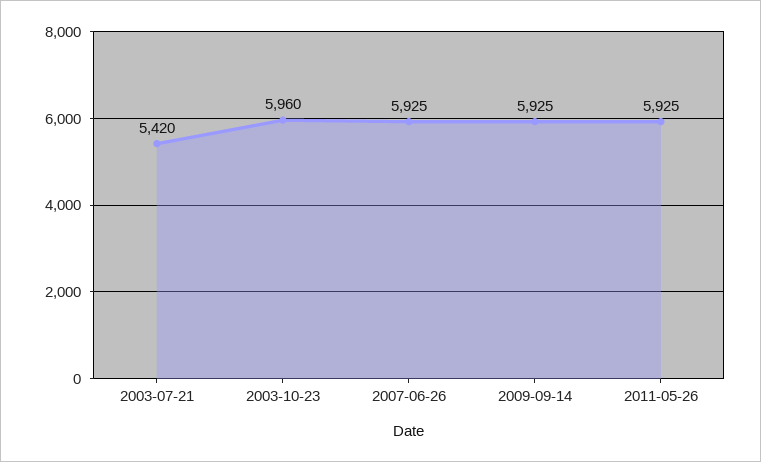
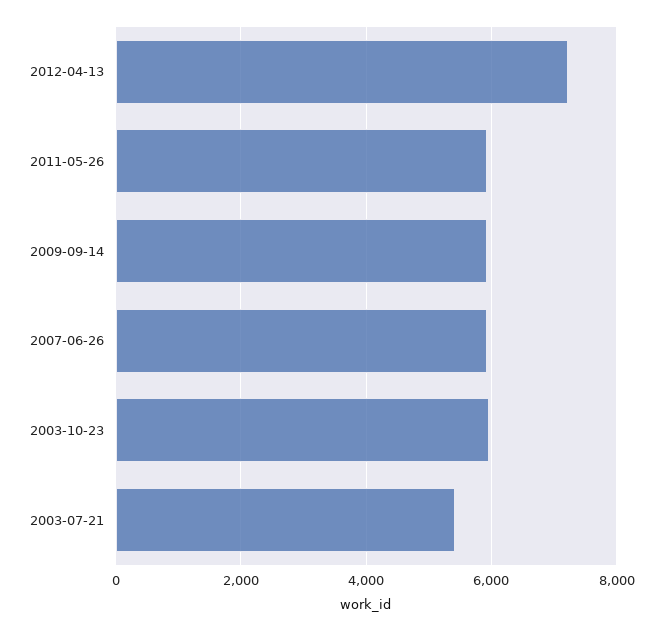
2012-04-13: none -> 7200

